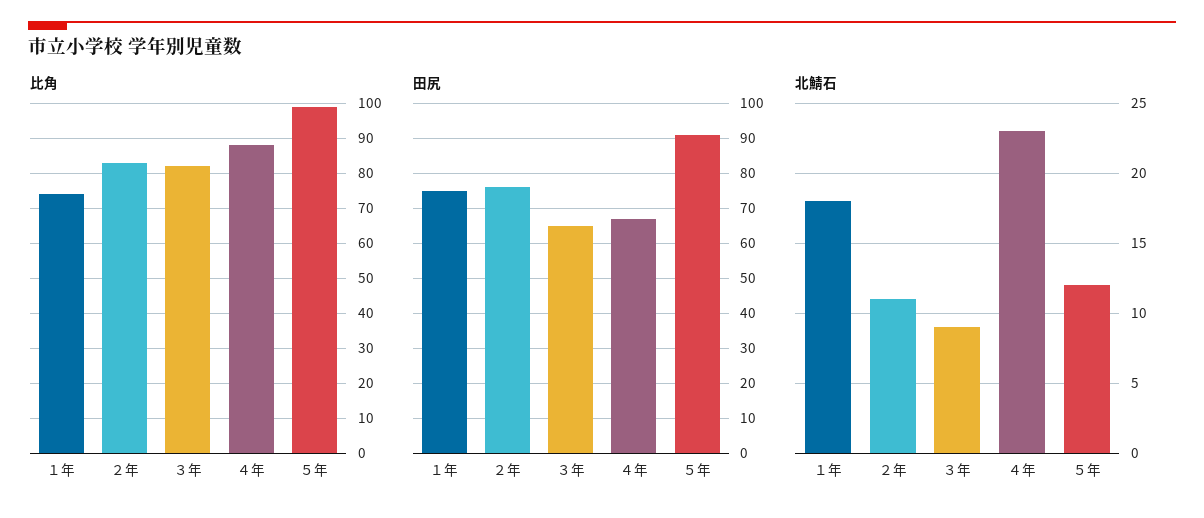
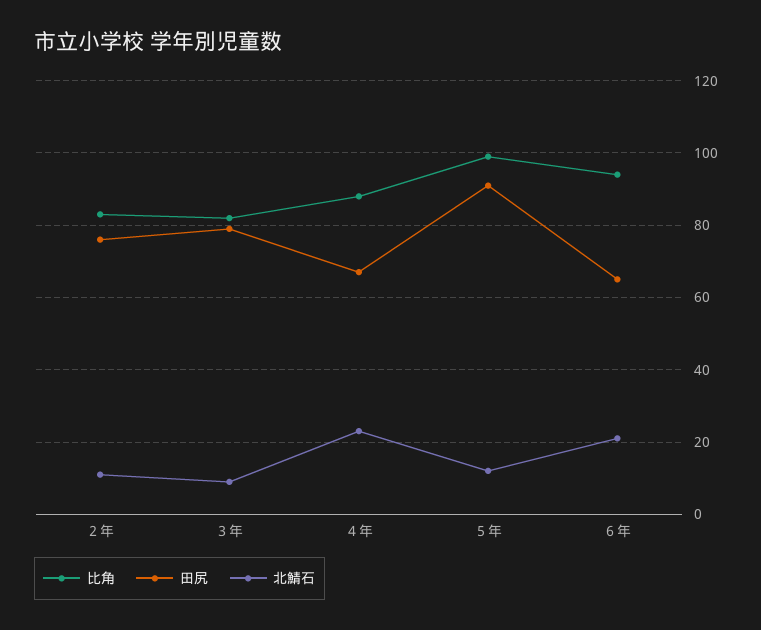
比角, １年: 75 -> none
田尻, １年: 75 -> none
田尻, ３年: 65 -> 80
北鯖石, １年: 18 -> none
比角, ６年: none -> 95
田尻, ６年: none -> 65
北鯖石, ６年: none -> 20

